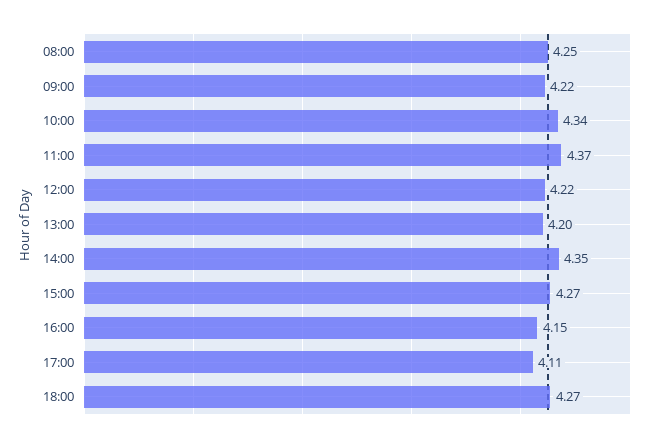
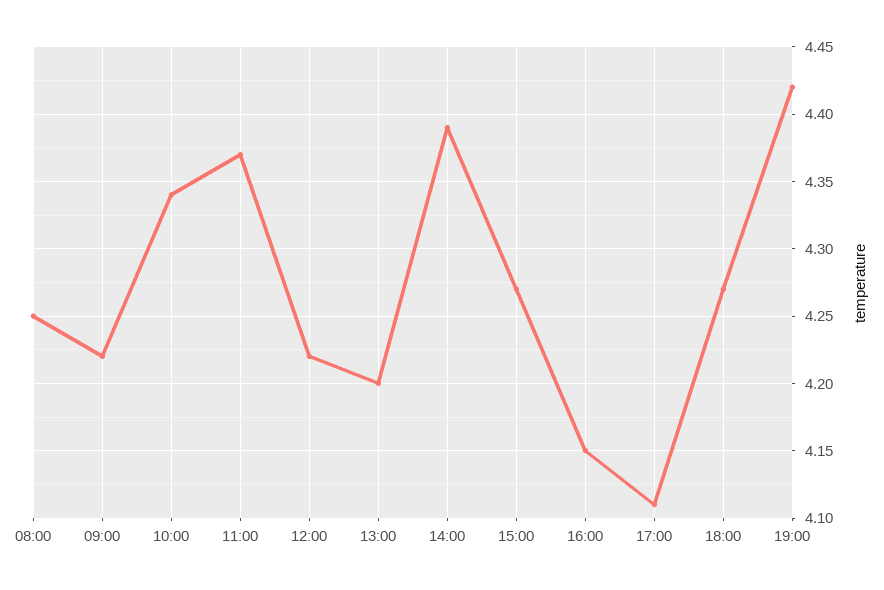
14:00: 4.35 -> 4.39
19:00: none -> 4.42

